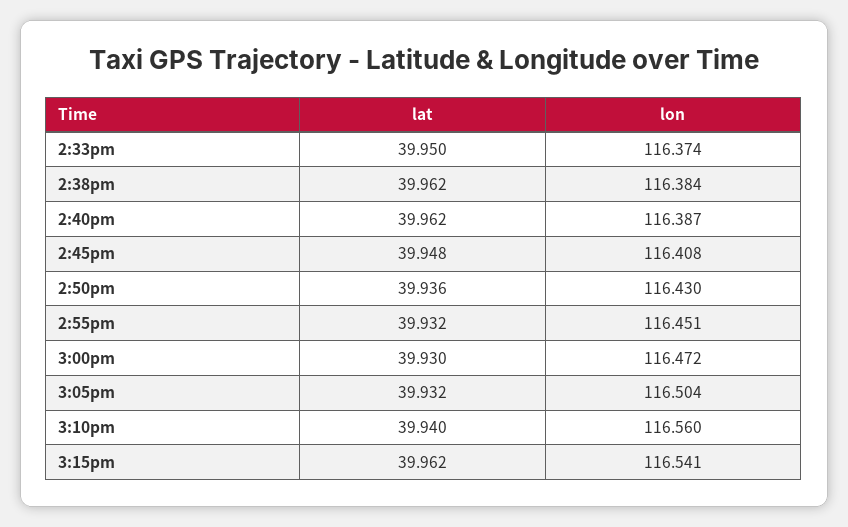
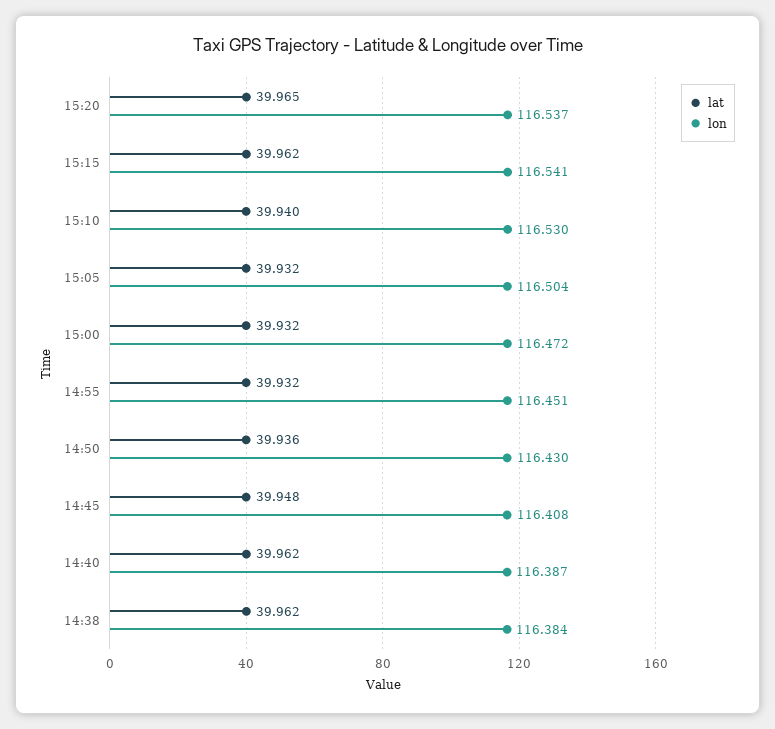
lat, 2:33pm: 39.95 -> none
lon, 2:33pm: 116.374 -> none
lat, 3:00pm: 39.93 -> 39.932
lon, 3:10pm: 116.56 -> 116.53
lat, 15:20: none -> 39.965
lon, 15:20: none -> 116.537

